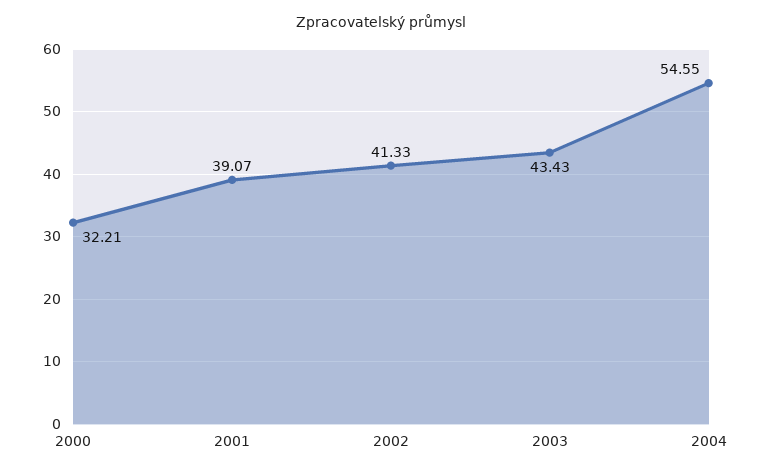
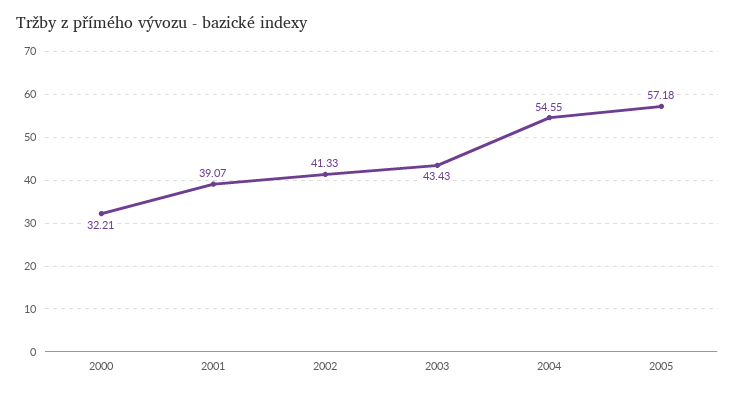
2005: none -> 57.18

